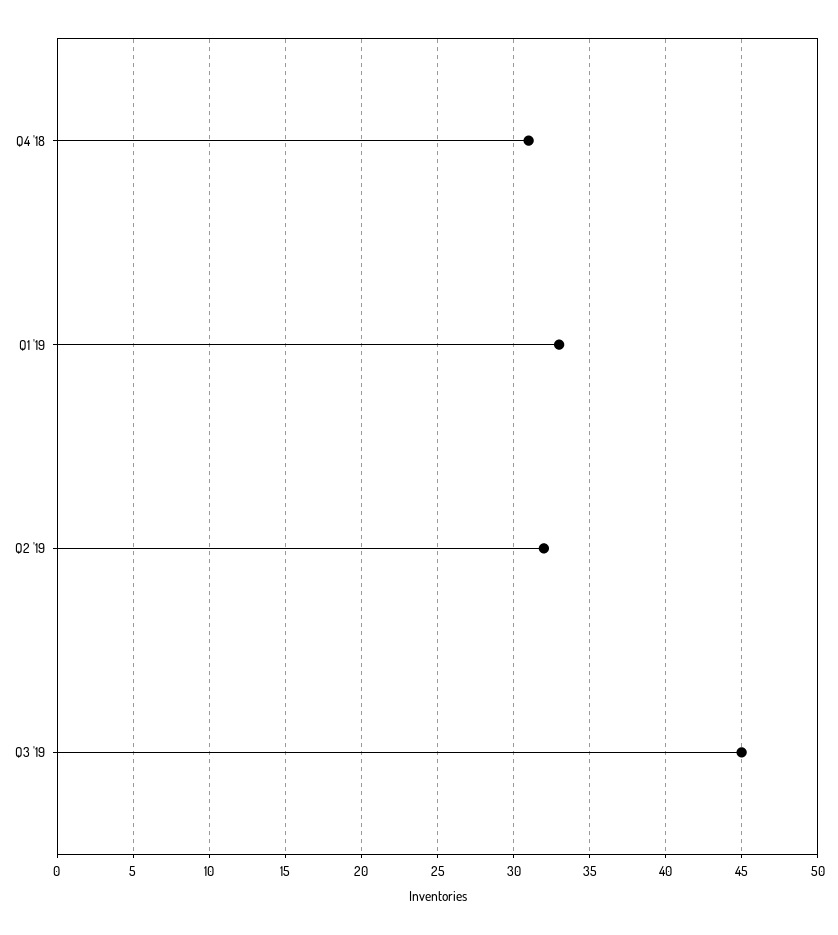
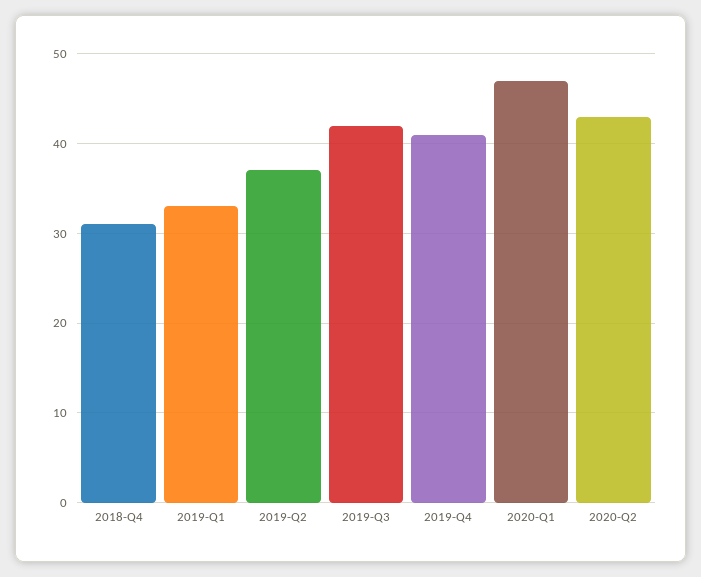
Q2 '19: 32 -> 37
Q3 '19: 45 -> 42
2019-Q4: none -> 41
2020-Q1: none -> 47
2020-Q2: none -> 43

